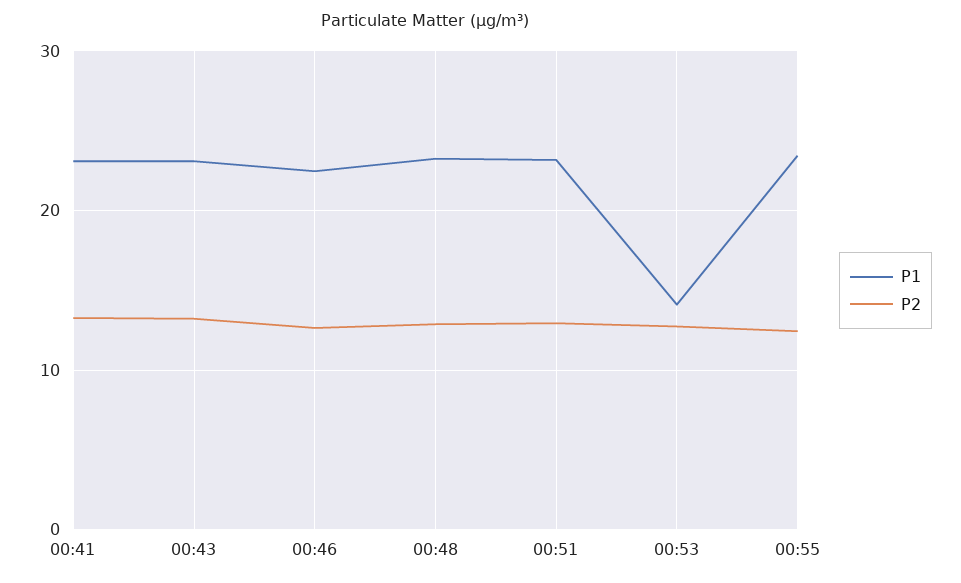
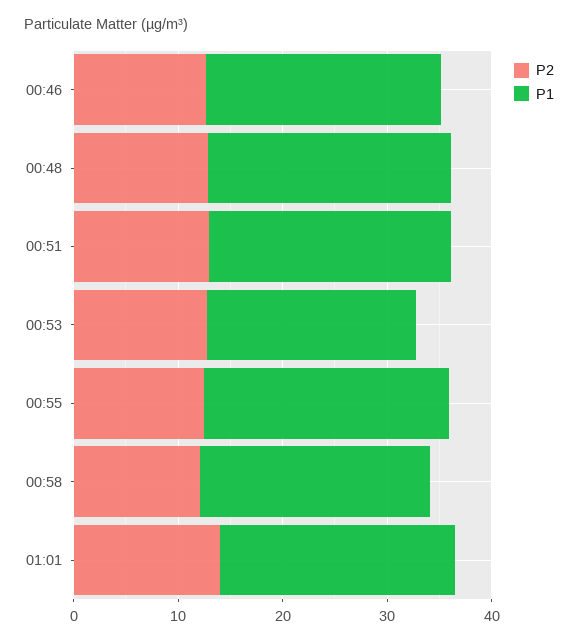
P1, 00:41: 23 -> none
P2, 00:41: 13 -> none
P1, 00:43: 23 -> none
P2, 00:43: 13 -> none
P1, 00:53: 14 -> 20
P2, 00:58: none -> 12
P1, 00:58: none -> 22
P2, 01:01: none -> 14
P1, 01:01: none -> 22

